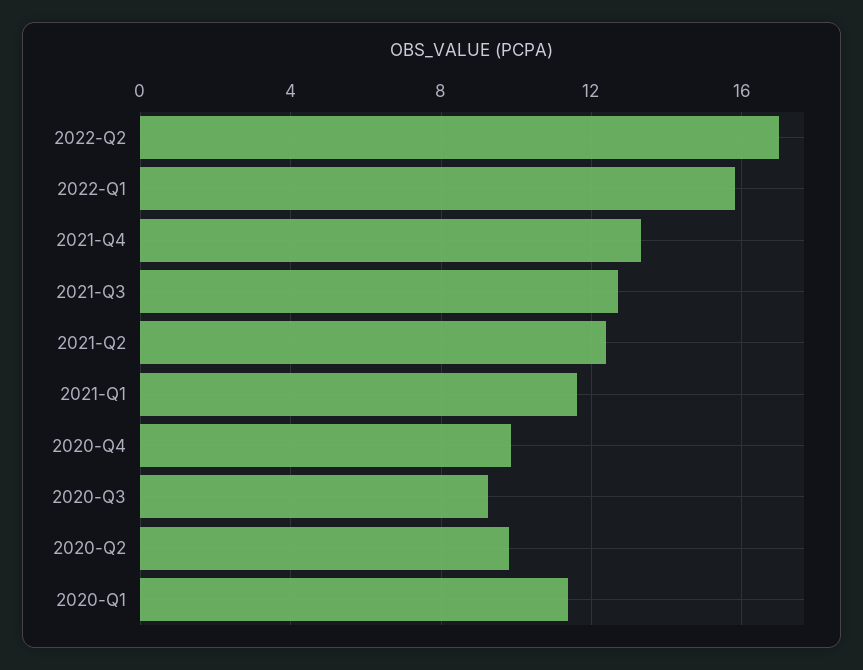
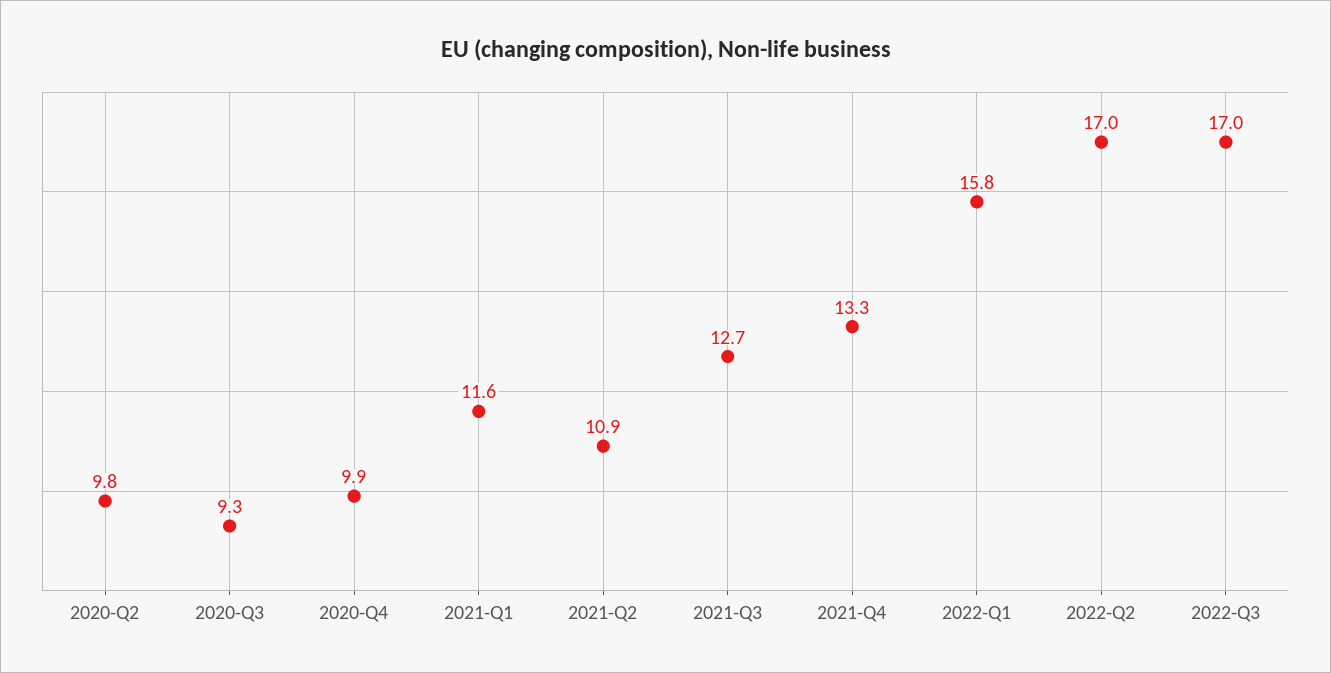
2021-Q2: 12.5 -> 10.9
2020-Q1: 11.5 -> none
2022-Q3: none -> 17

